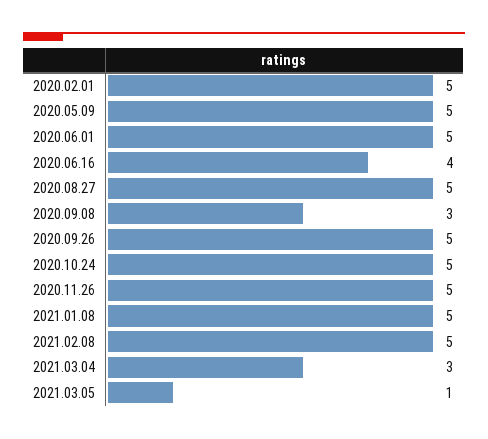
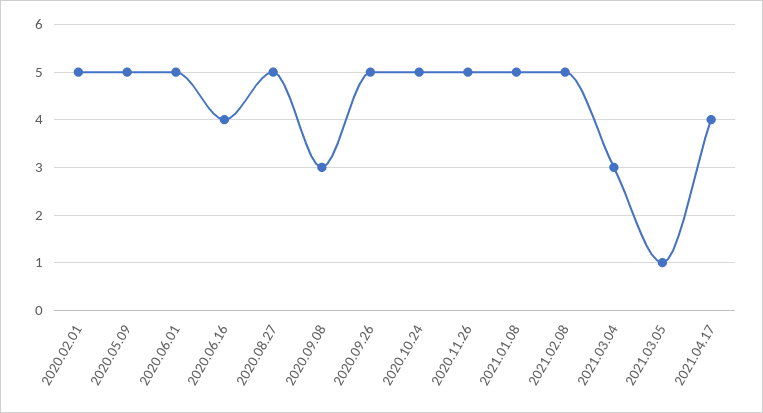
2021.04.17: none -> 4

